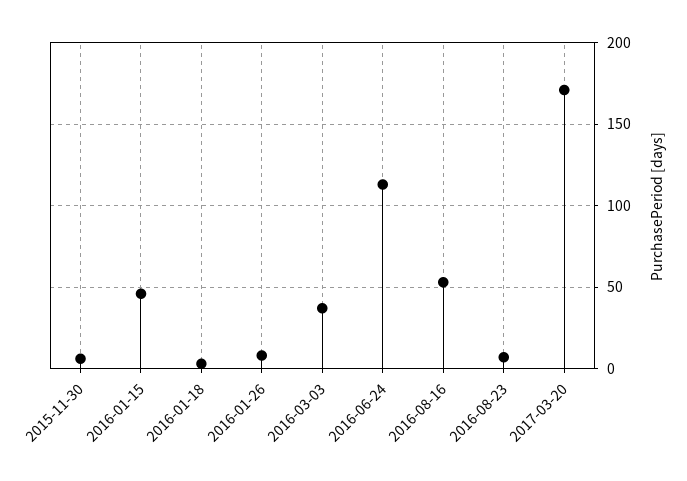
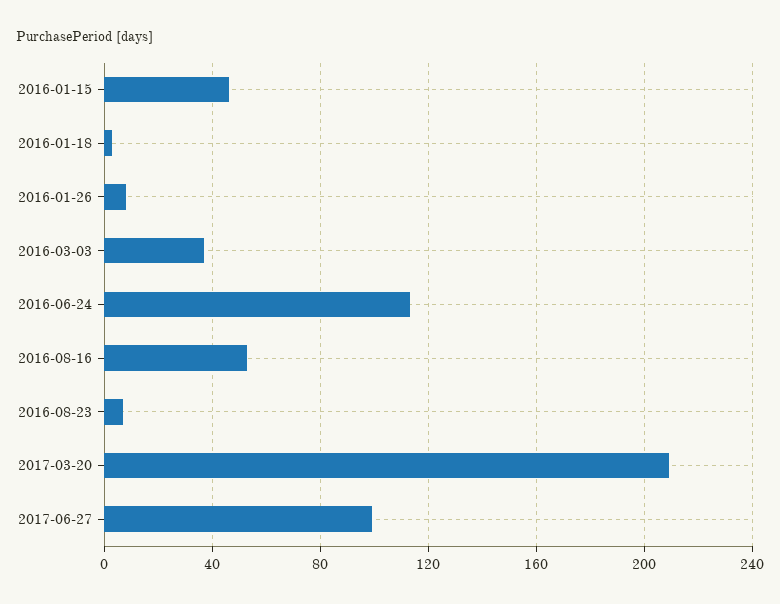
2015-11-30: 5 -> none
2017-03-20: 170 -> 210
2017-06-27: none -> 100

